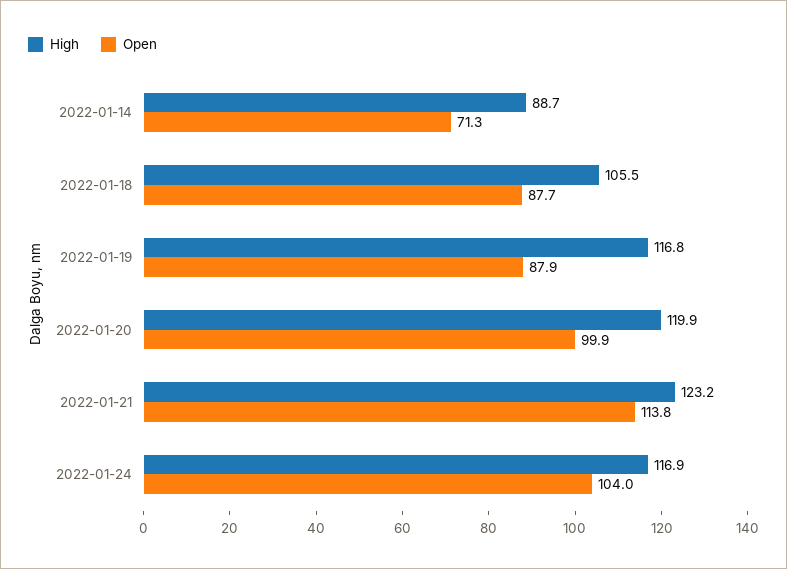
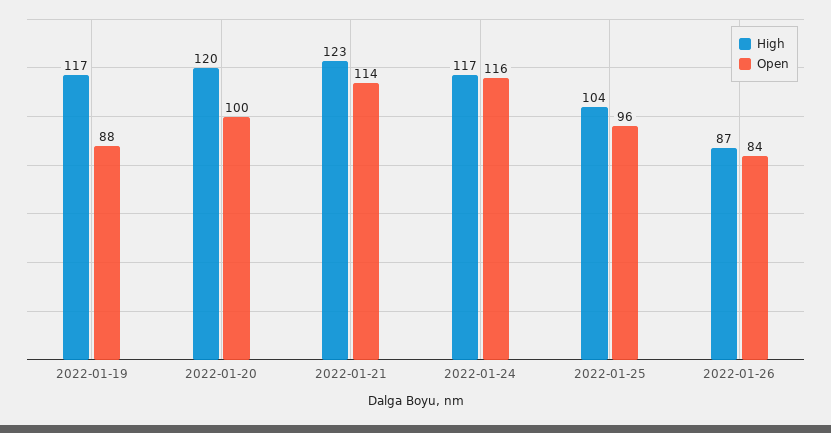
High, 2022-01-14: 88.7 -> none
Open, 2022-01-14: 71.3 -> none
High, 2022-01-18: 105.5 -> none
Open, 2022-01-18: 87.7 -> none
Open, 2022-01-24: 104 -> 116
High, 2022-01-25: none -> 104
Open, 2022-01-25: none -> 96
High, 2022-01-26: none -> 87
Open, 2022-01-26: none -> 84

